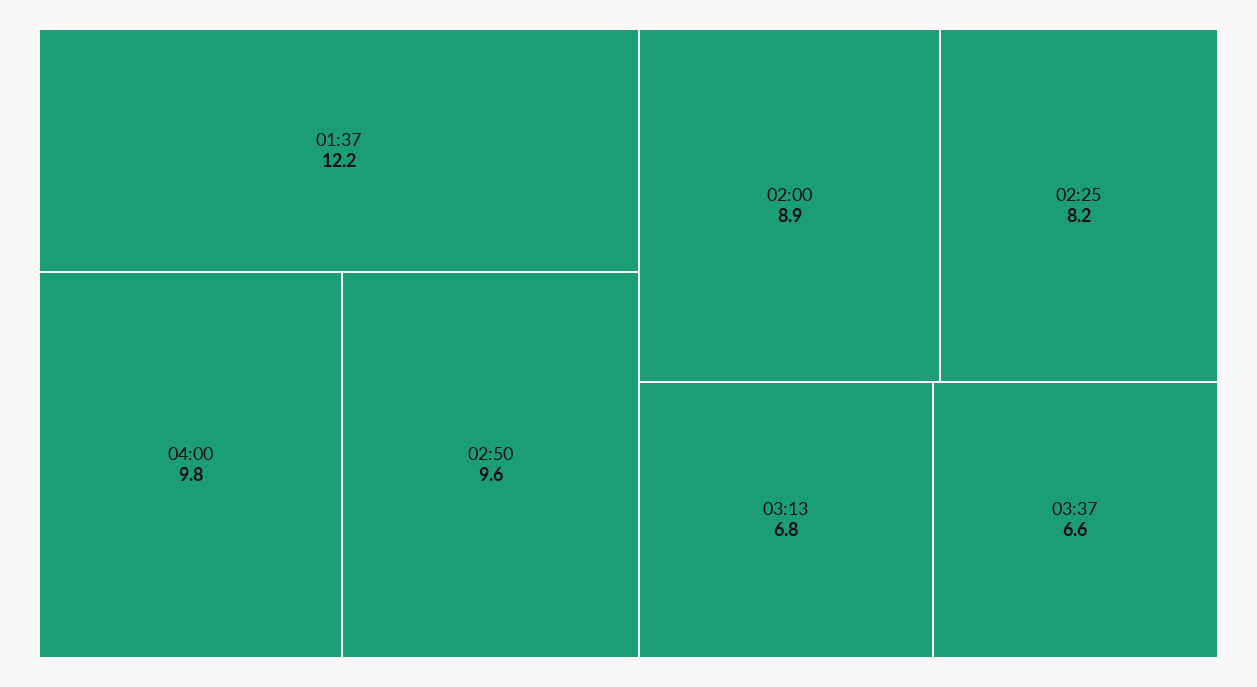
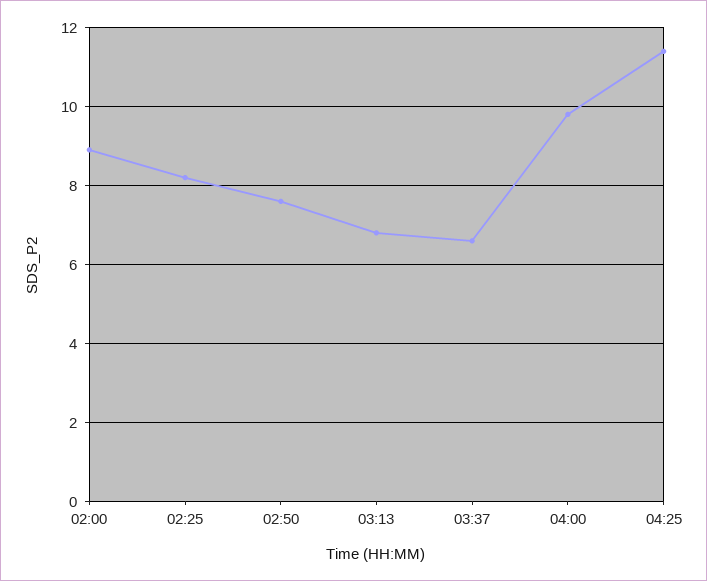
01:37: 12.2 -> none
02:50: 9.6 -> 7.5
04:25: none -> 11.5

